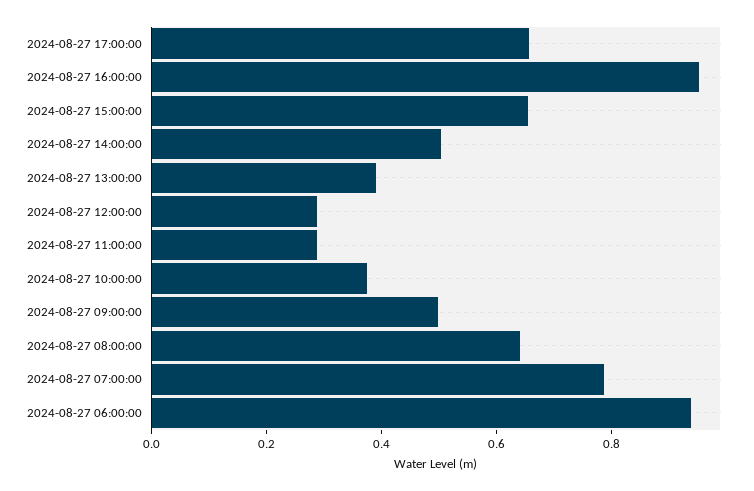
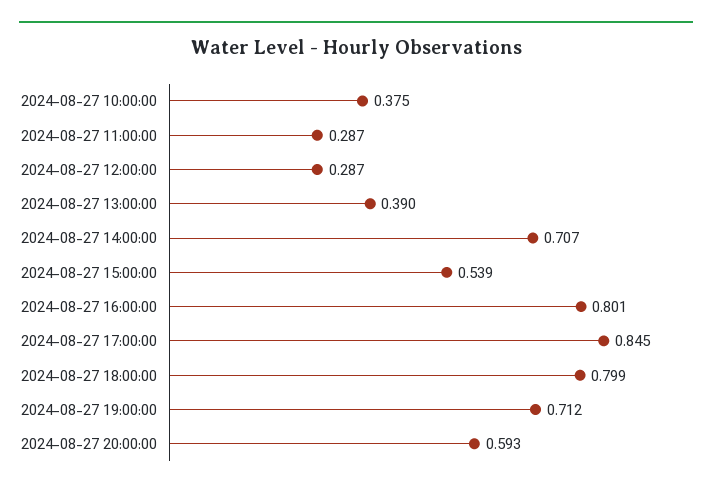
2024-08-27 17:00:00: 0.65 -> 0.845
2024-08-27 16:00:00: 0.95 -> 0.801
2024-08-27 15:00:00: 0.65 -> 0.539
2024-08-27 14:00:00: 0.5 -> 0.707
2024-08-27 09:00:00: 0.5 -> none
2024-08-27 08:00:00: 0.65 -> none
2024-08-27 07:00:00: 0.8 -> none
2024-08-27 06:00:00: 0.95 -> none
2024-08-27 18:00:00: none -> 0.799
2024-08-27 19:00:00: none -> 0.712
2024-08-27 20:00:00: none -> 0.593

